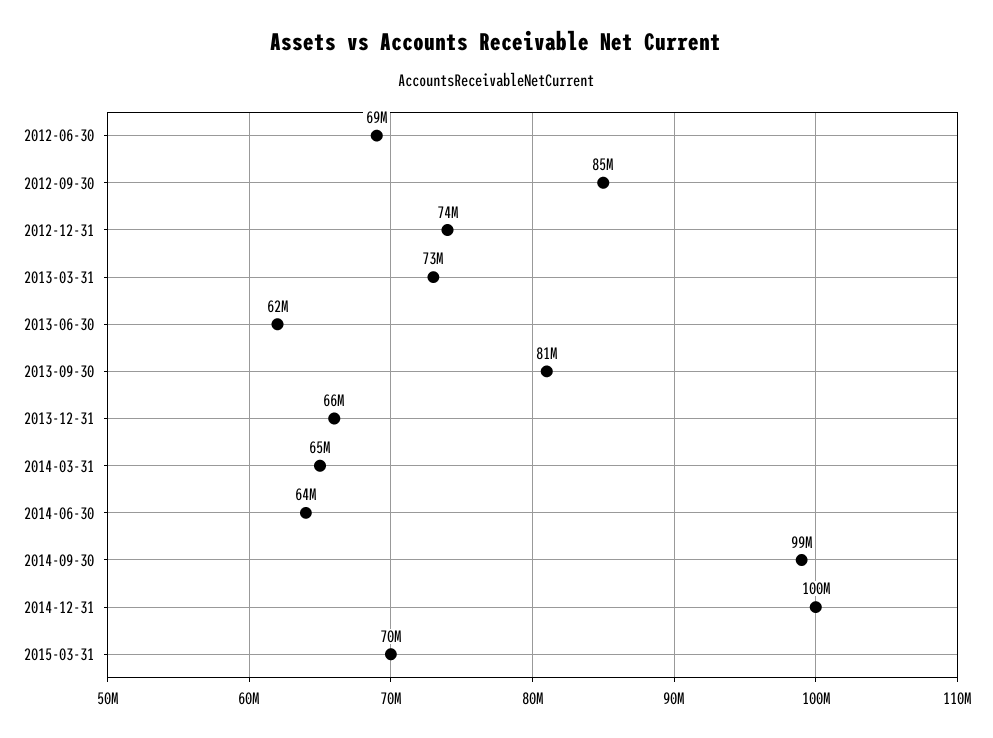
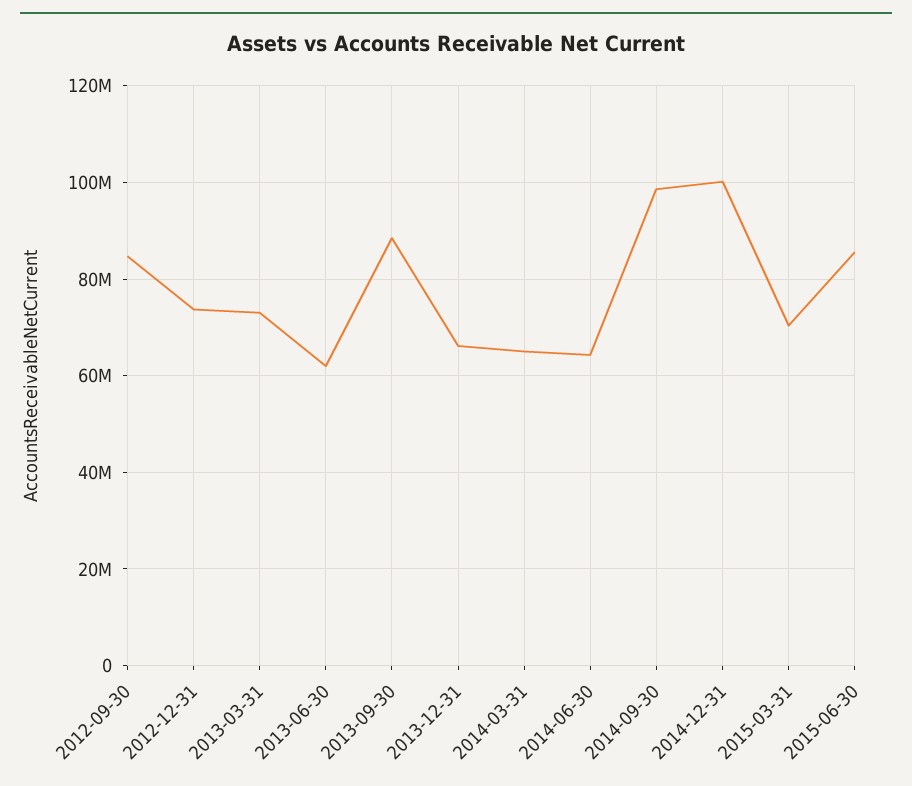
2012-06-30: 69000000 -> none
2013-09-30: 81000000 -> 88000000
2015-06-30: none -> 86000000

